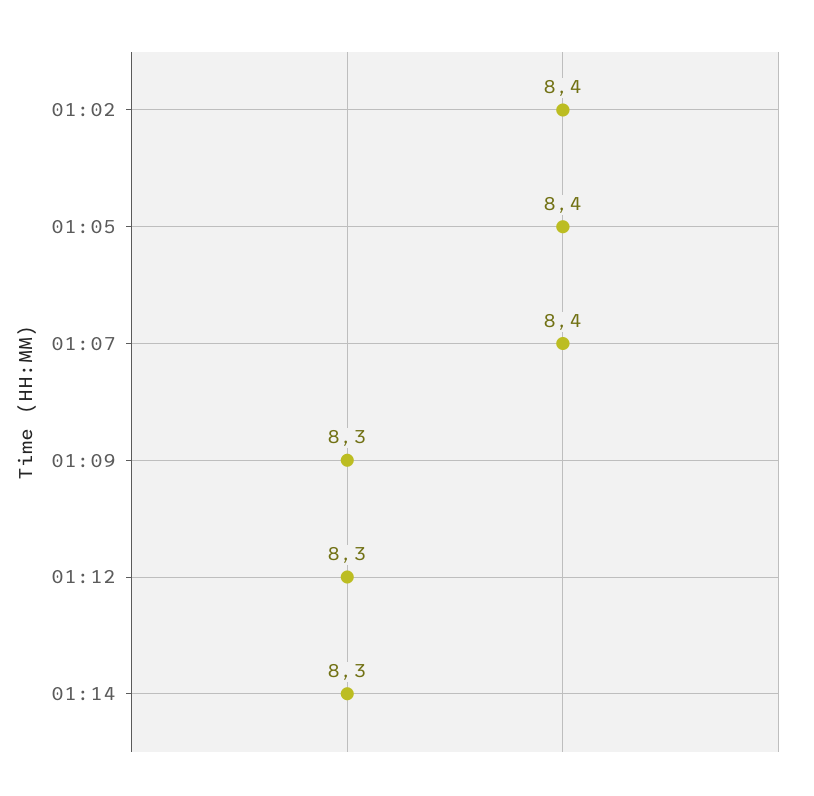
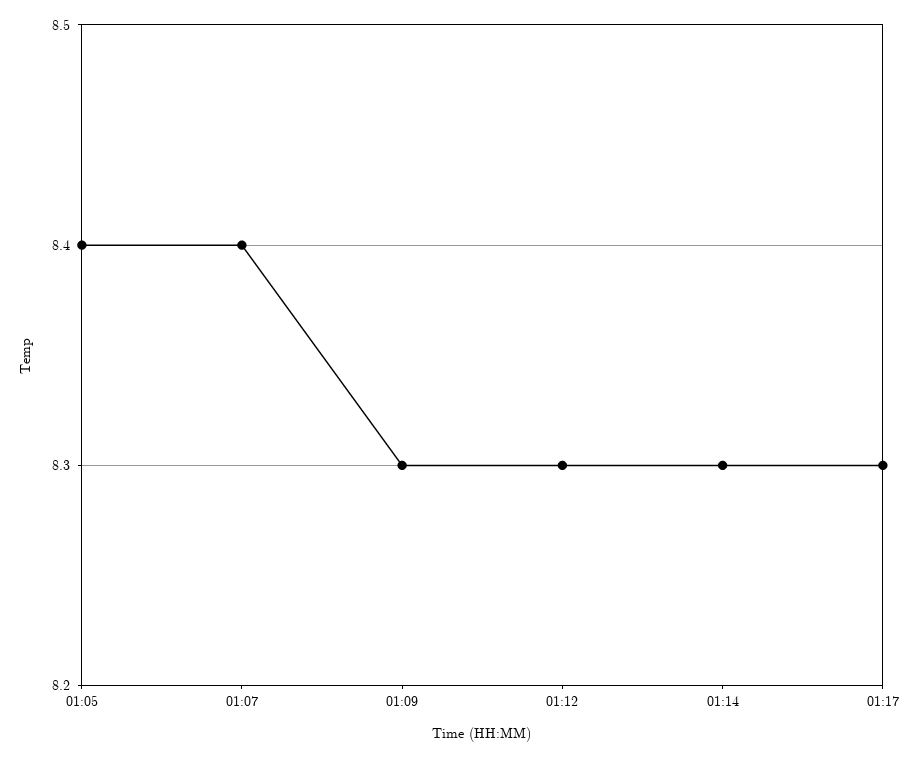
01:02: 8.4 -> none
01:17: none -> 8.3

